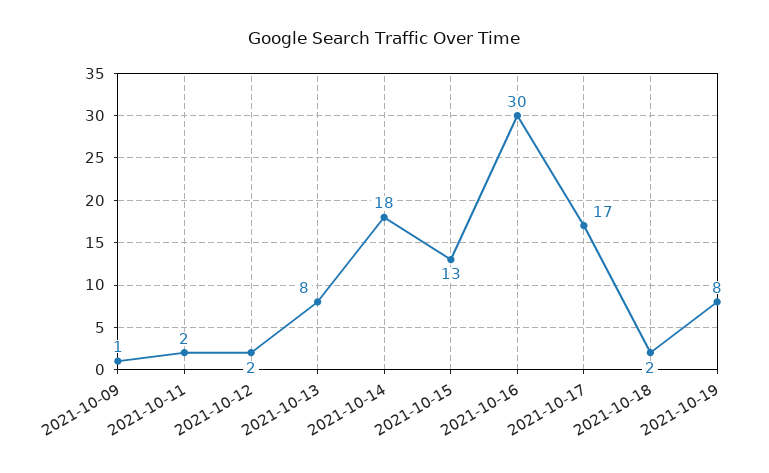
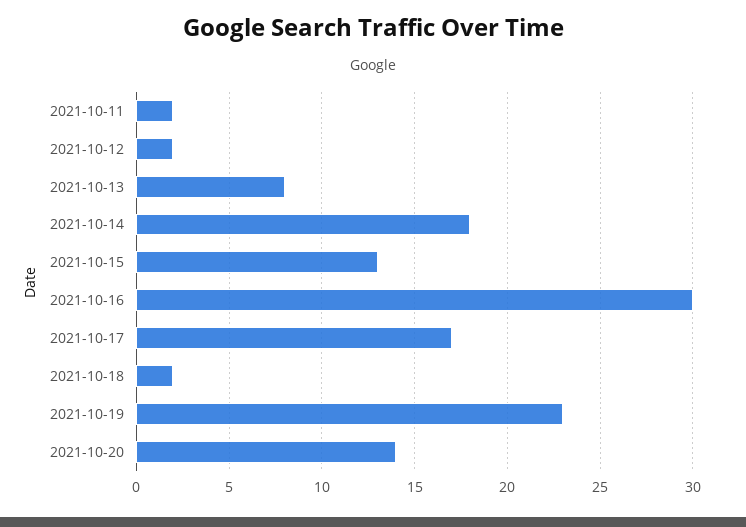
2021-10-09: 1 -> none
2021-10-19: 8 -> 23
2021-10-20: none -> 14

